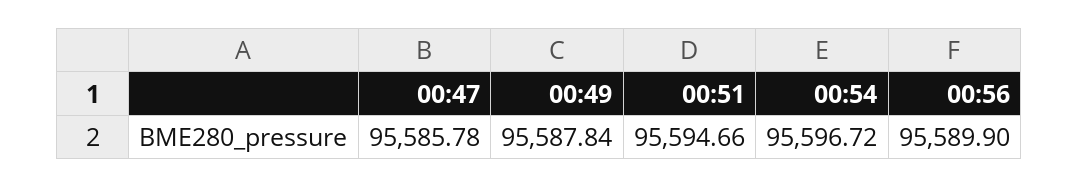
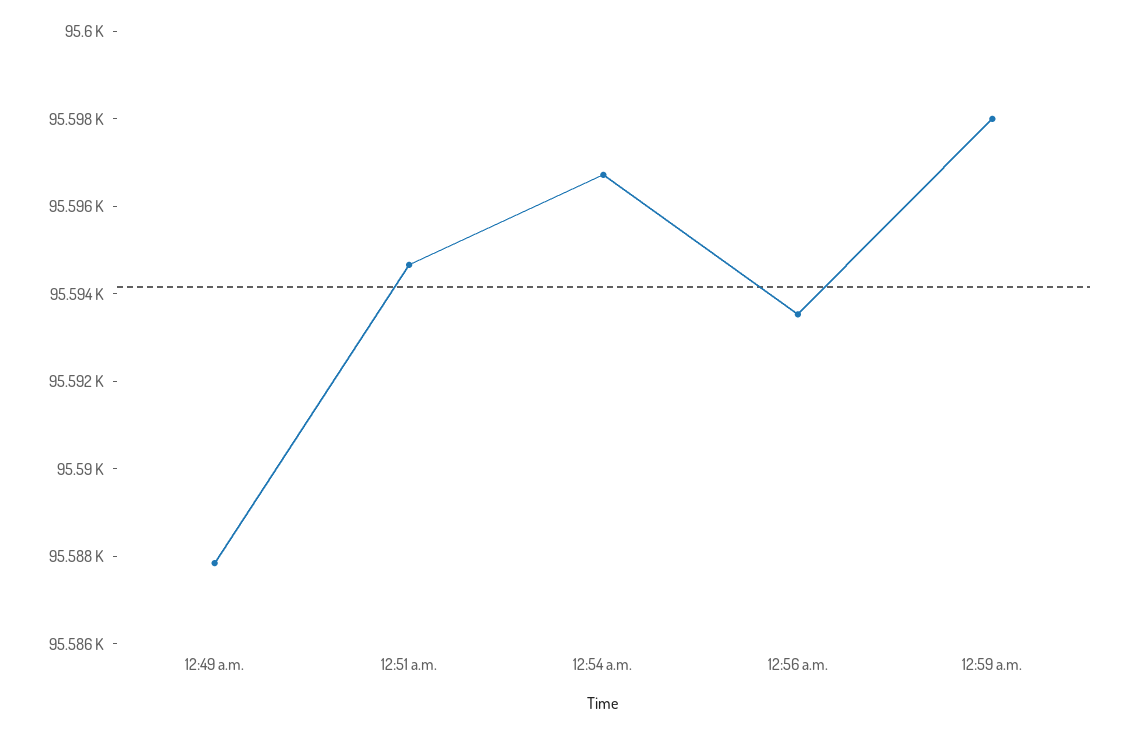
00:47: 95585.78 -> none
00:56: 95589.9 -> 95593.5
12:59 a.m.: none -> 95598

